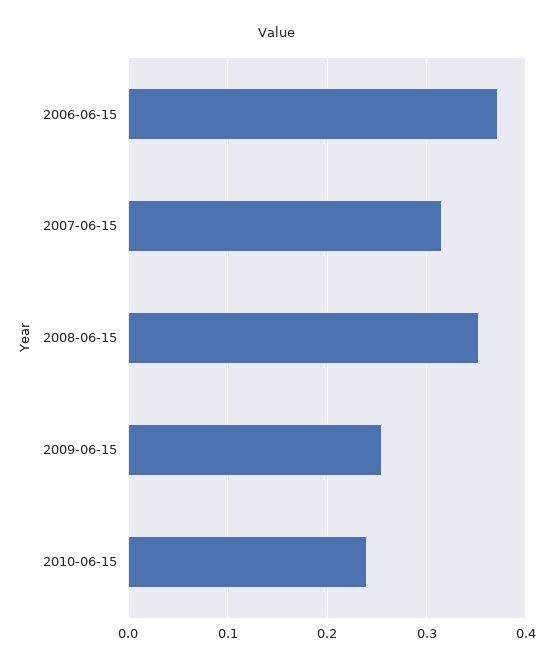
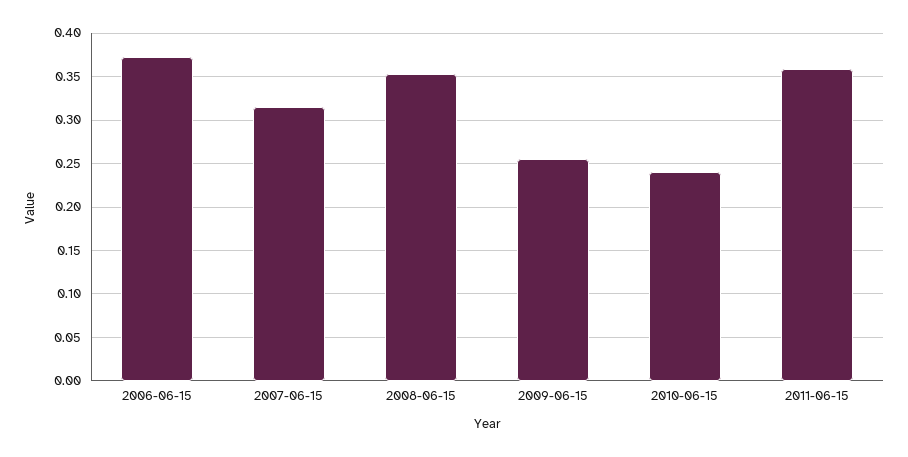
2011-06-15: none -> 0.36

